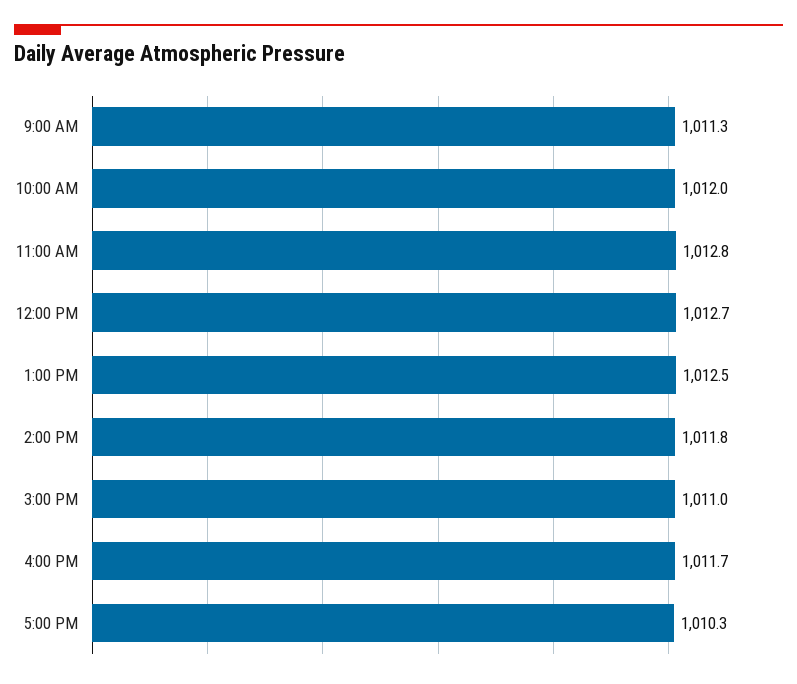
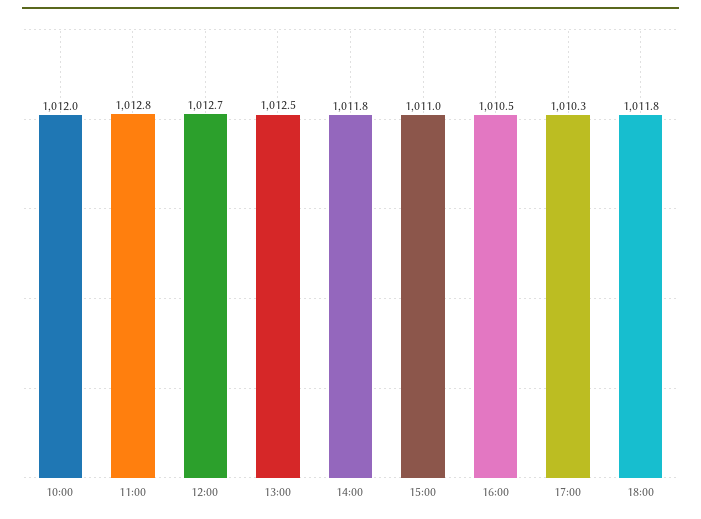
9:00 AM: 1011.3 -> none
4:00 PM: 1011.7 -> 1010.5
18:00: none -> 1011.8

